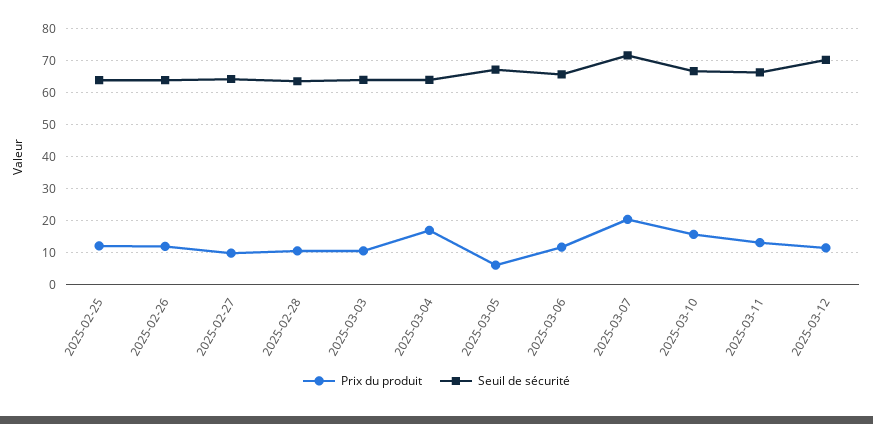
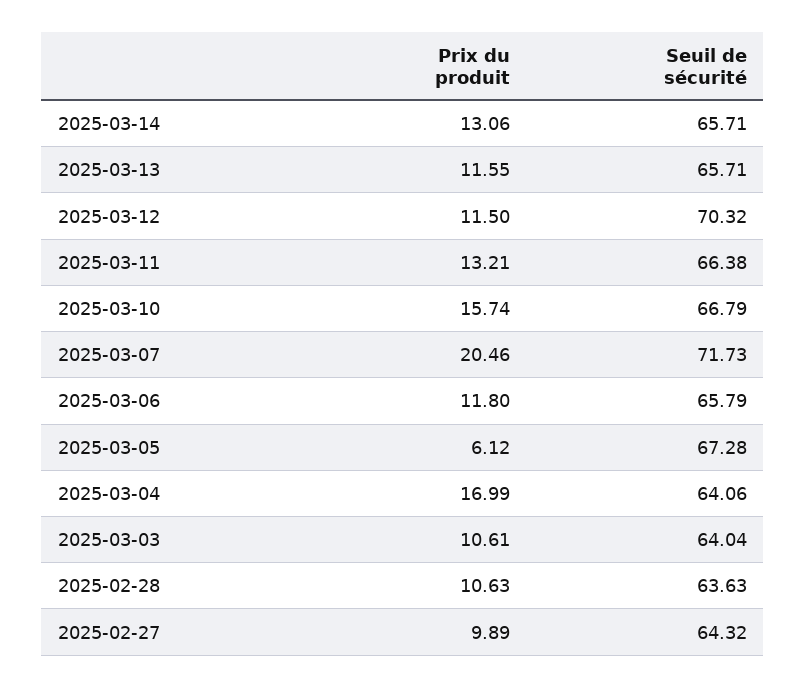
Prix du produit, 2025-02-25: 12 -> none
Seuil de sécurité, 2025-02-25: 64 -> none
Prix du produit, 2025-02-26: 12 -> none
Seuil de sécurité, 2025-02-26: 64 -> none
Prix du produit, 2025-03-14: none -> 13.06
Seuil de sécurité, 2025-03-14: none -> 65.71
Prix du produit, 2025-03-13: none -> 11.55
Seuil de sécurité, 2025-03-13: none -> 65.71

